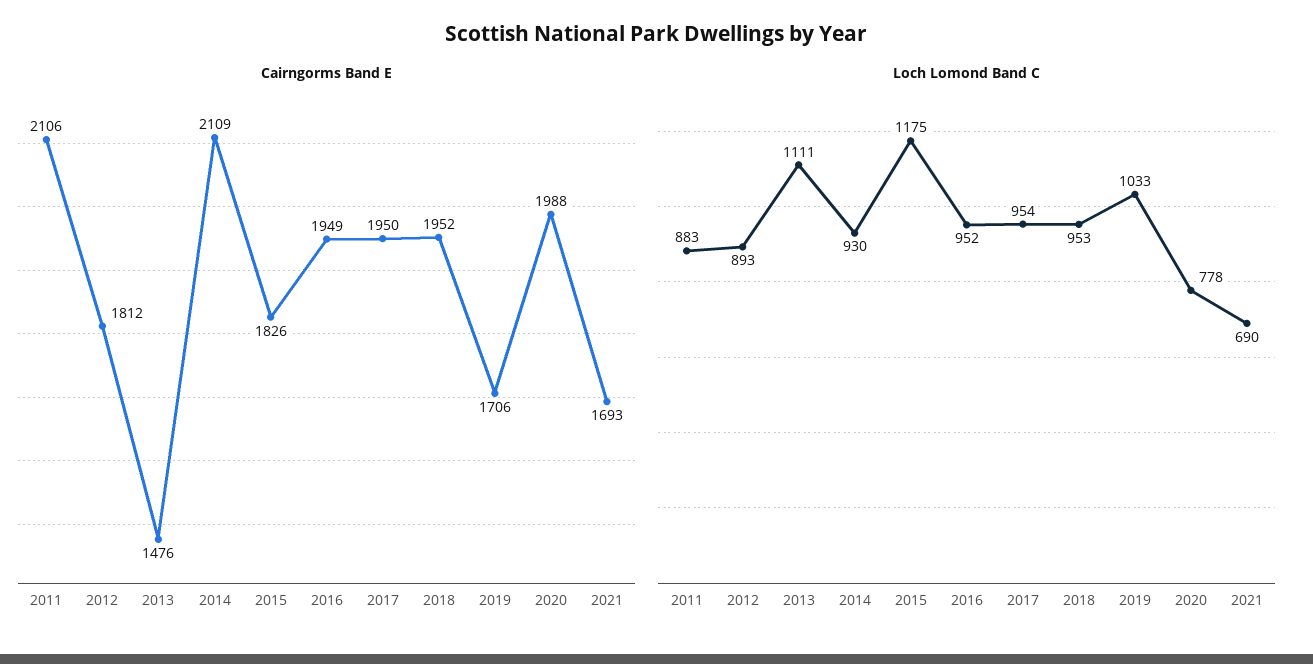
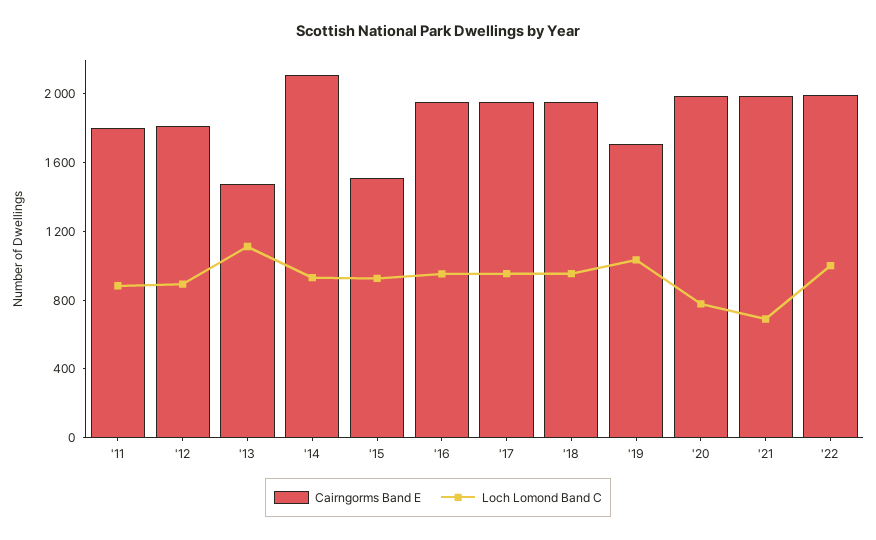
Cairngorms Band E, 2011: 2106 -> 1800
Cairngorms Band E, 2015: 1826 -> 1500
Cairngorms Band E, 2021: 1693 -> 2000
Loch Lomond Band C, 2015: 1175 -> 900
Cairngorms Band E, '22: none -> 2000
Loch Lomond Band C, '22: none -> 1000

